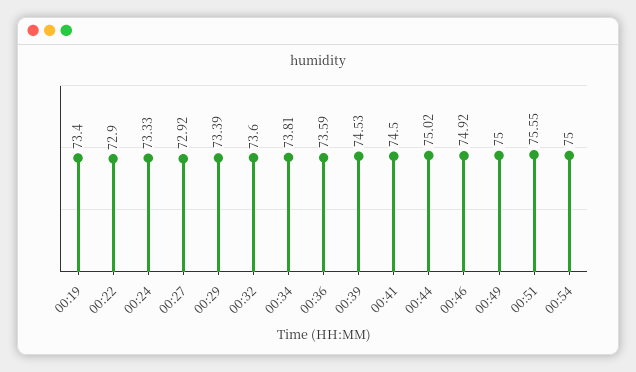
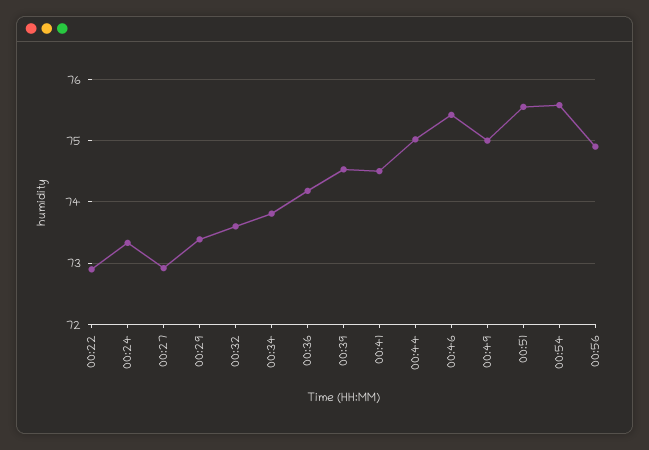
00:19: 73.4 -> none
00:36: 73.59 -> 74.2
00:46: 74.92 -> 75.4
00:54: 75 -> 75.6
00:56: none -> 74.9

